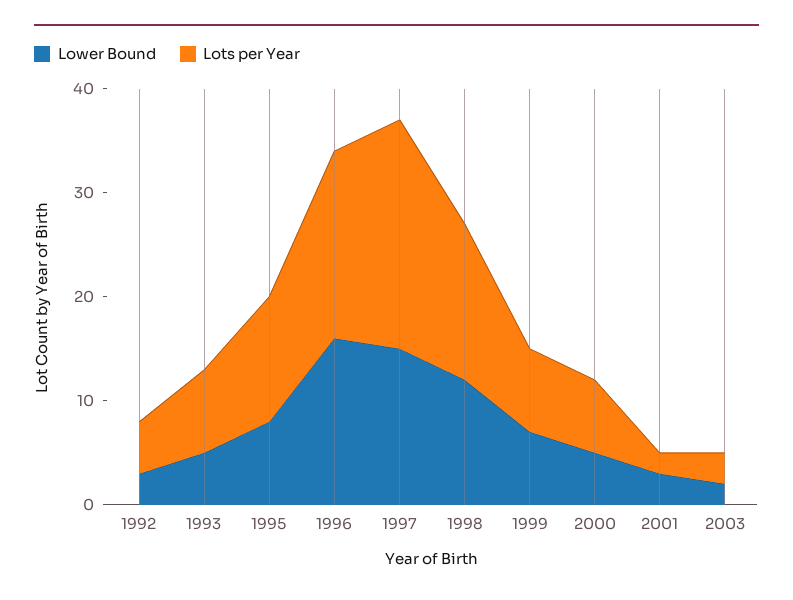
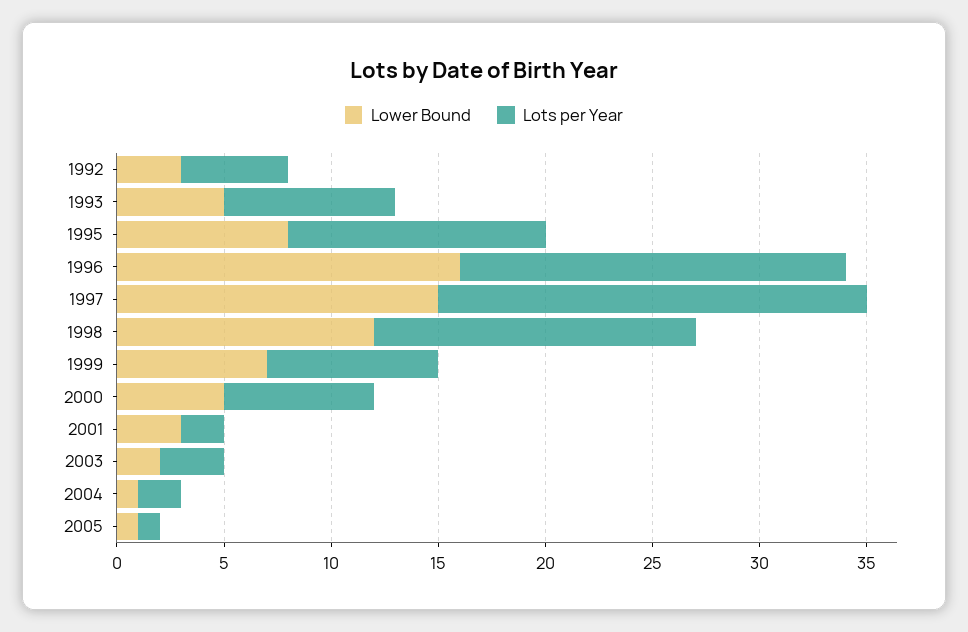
Lots per Year, 1997: 22 -> 20
Lower Bound, 2004: none -> 1
Lots per Year, 2004: none -> 2
Lower Bound, 2005: none -> 1
Lots per Year, 2005: none -> 1

